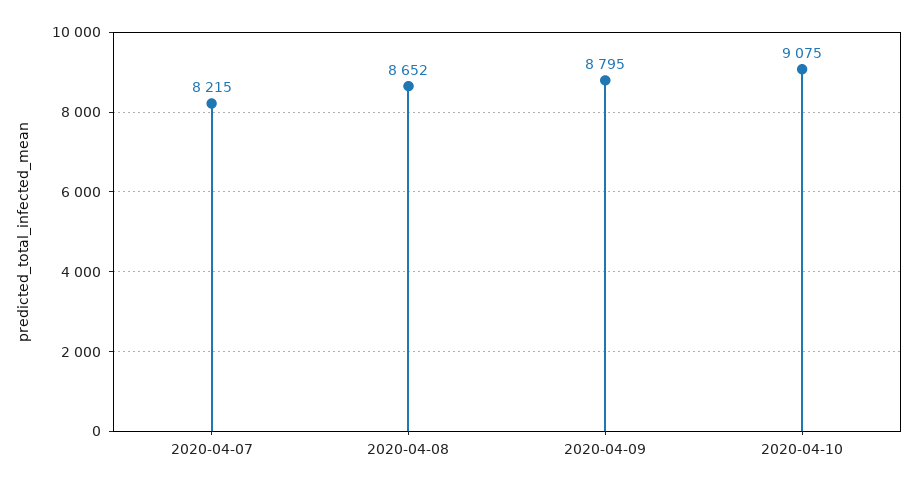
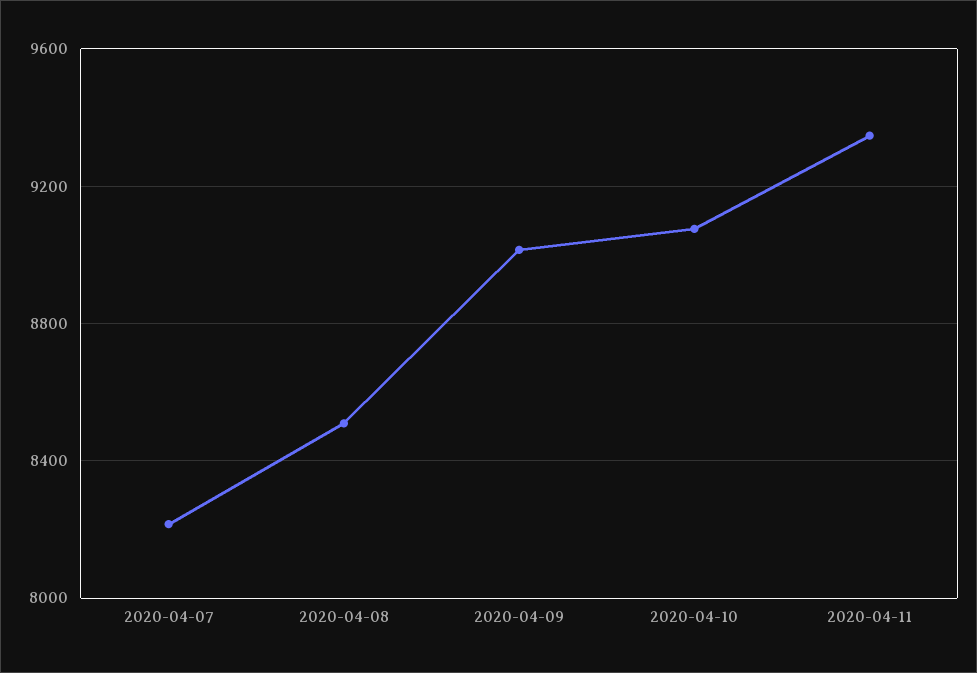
2020-04-08: 8652 -> 8500
2020-04-09: 8795 -> 9000
2020-04-11: none -> 9350

